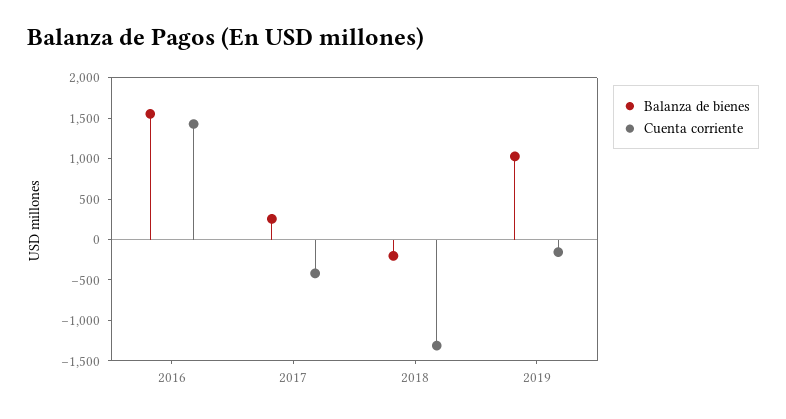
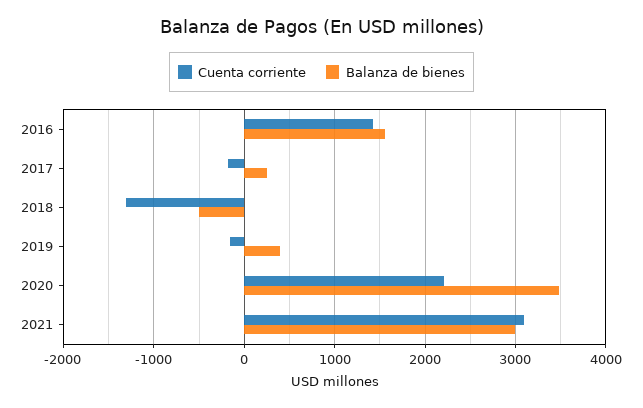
Cuenta corriente, 2017: -400 -> -200
Balanza de bienes, 2018: -200 -> -500
Balanza de bienes, 2019: 1000 -> 400
Cuenta corriente, 2020: none -> 2200
Balanza de bienes, 2020: none -> 3500
Cuenta corriente, 2021: none -> 3100
Balanza de bienes, 2021: none -> 3000

